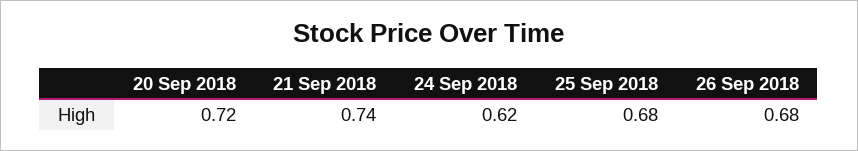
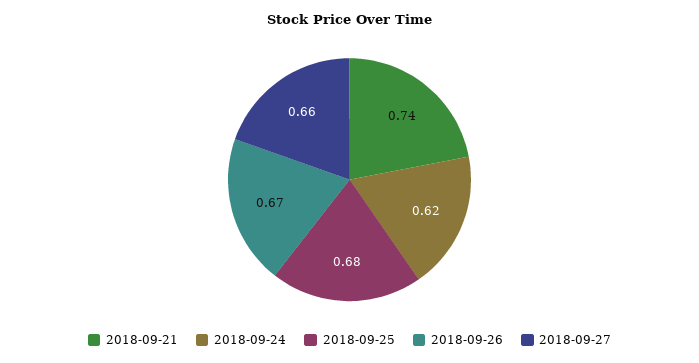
20 Sep 2018: 0.72 -> none
26 Sep 2018: 0.68 -> 0.67
2018-09-27: none -> 0.66

